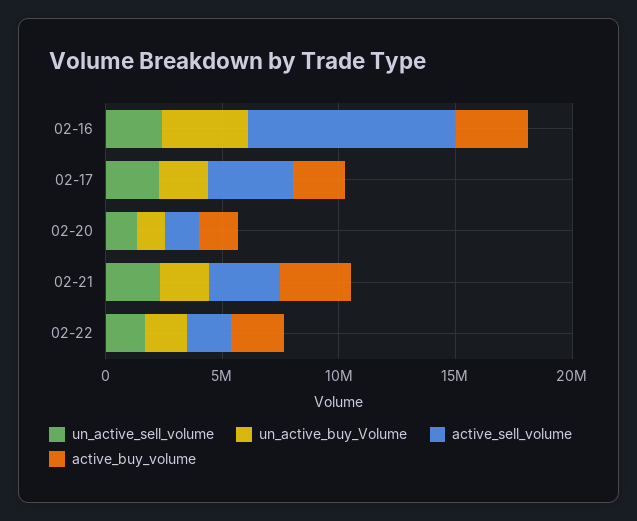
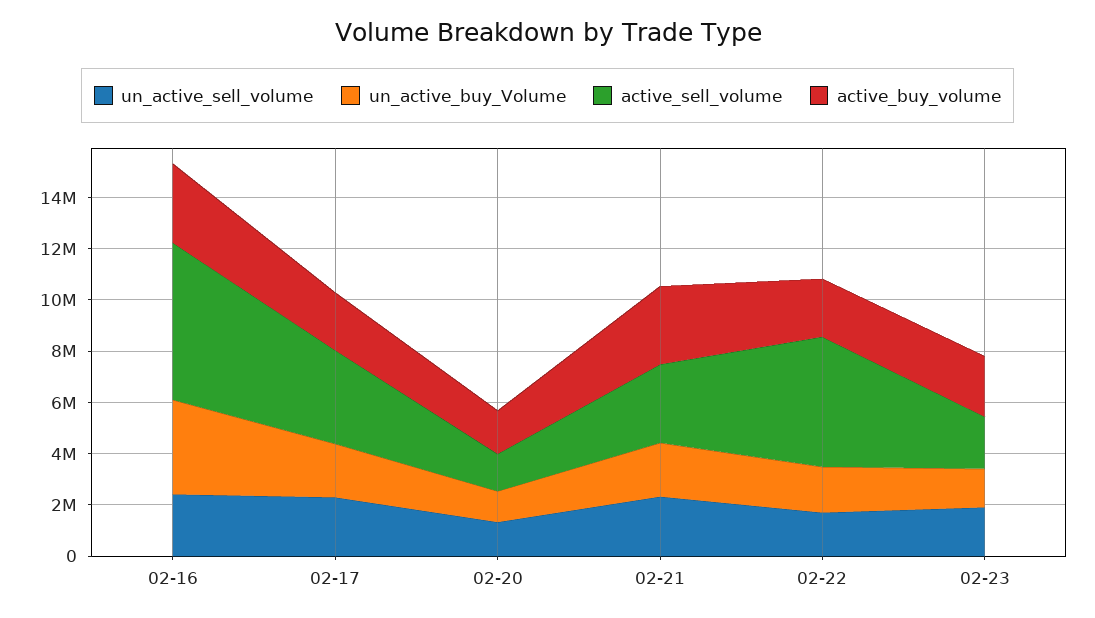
active_sell_volume, 02-16: 9000000 -> 6000000
active_sell_volume, 02-22: 2000000 -> 5000000
un_active_sell_volume, 02-23: none -> 2000000
un_active_buy_Volume, 02-23: none -> 1500000
active_sell_volume, 02-23: none -> 2000000
active_buy_volume, 02-23: none -> 2500000

